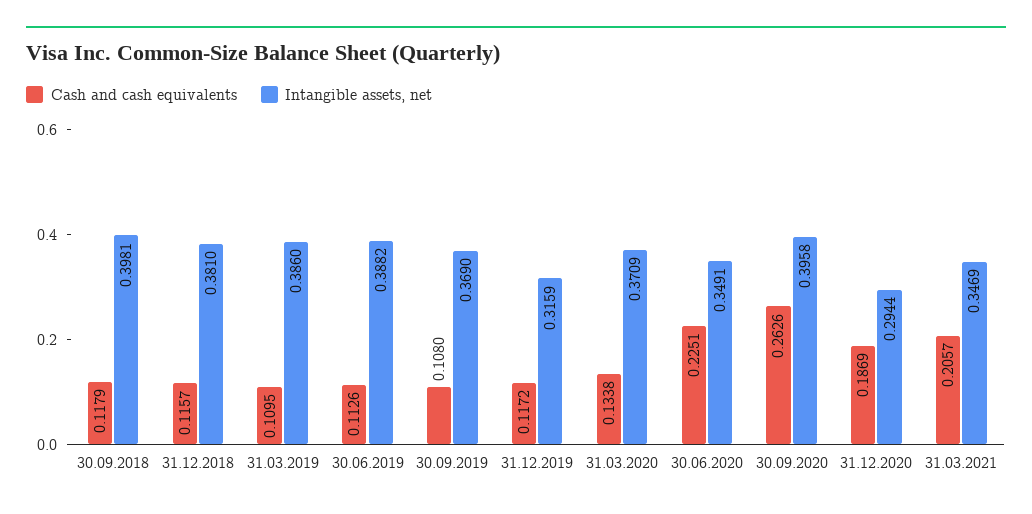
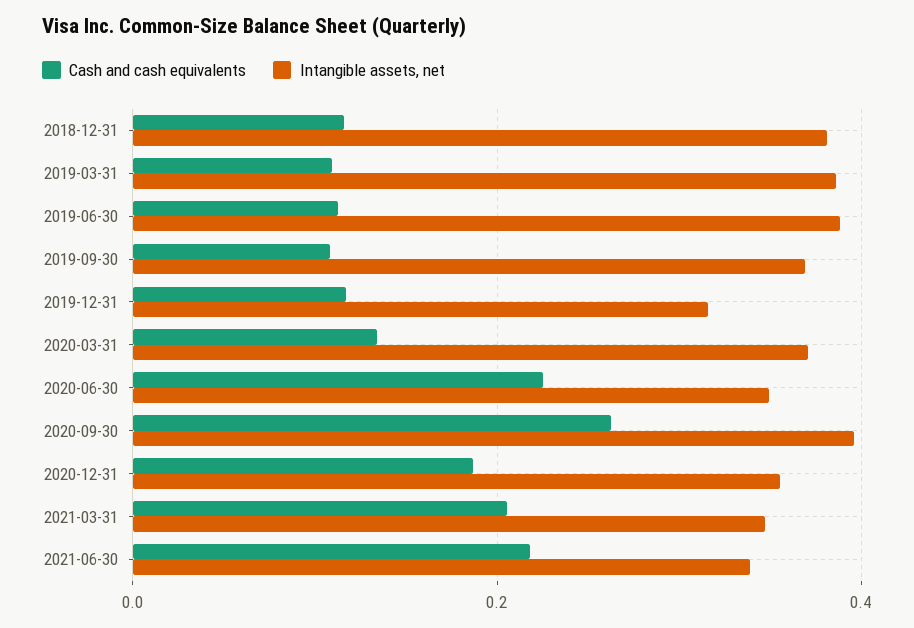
Cash and cash equivalents, 30.09.2018: 0.1179 -> none
Intangible assets, net, 30.09.2018: 0.3981 -> none
Intangible assets, net, 31.12.2020: 0.2944 -> 0.36
Cash and cash equivalents, 2021-06-30: none -> 0.22
Intangible assets, net, 2021-06-30: none -> 0.34

